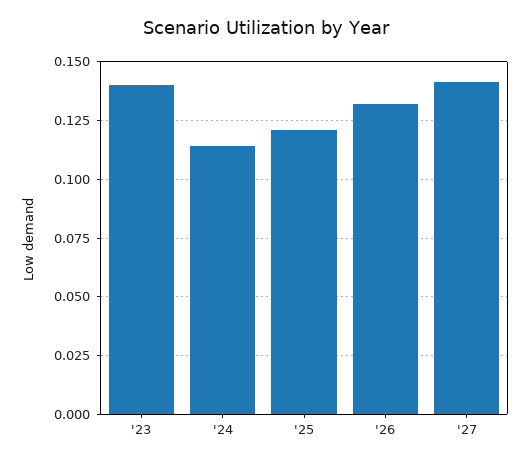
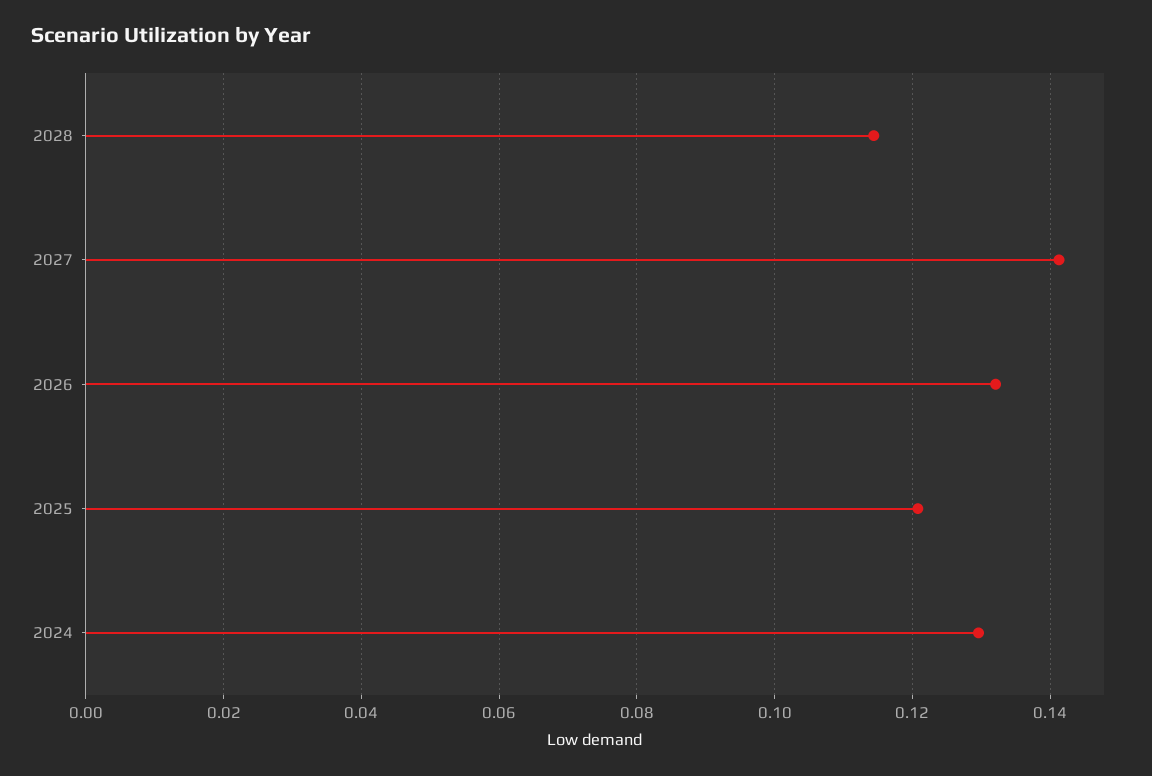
'23: 0.14 -> none
'24: 0.115 -> 0.13
2028: none -> 0.114

